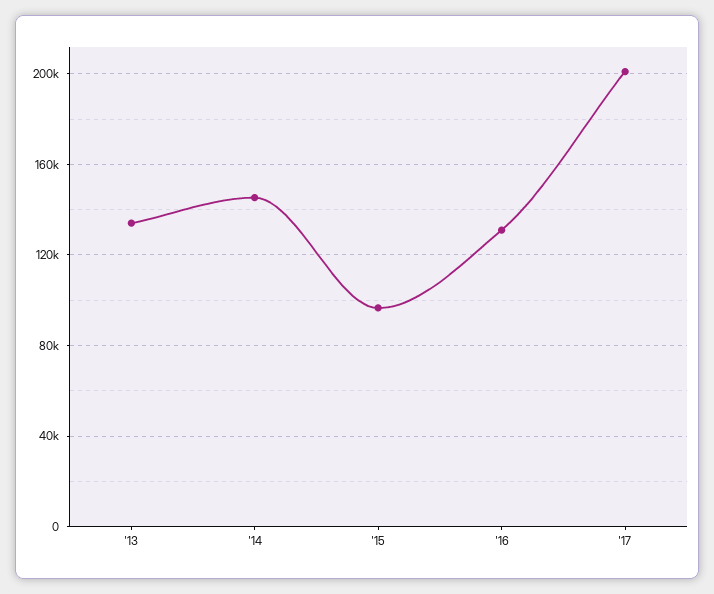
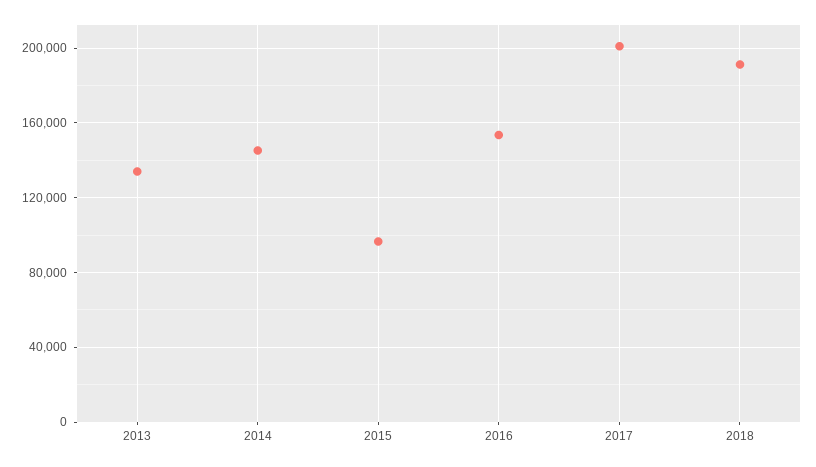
'16: 130000 -> 155000
2018: none -> 190000

